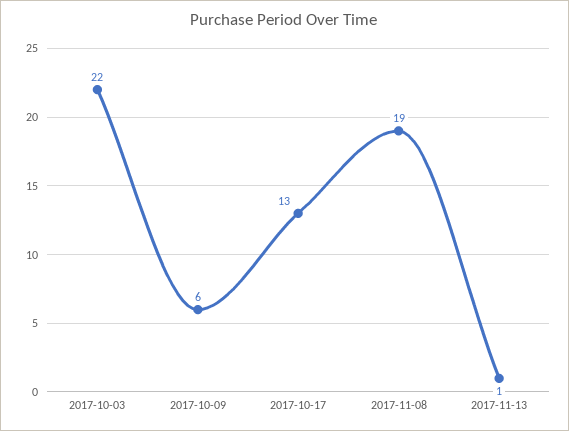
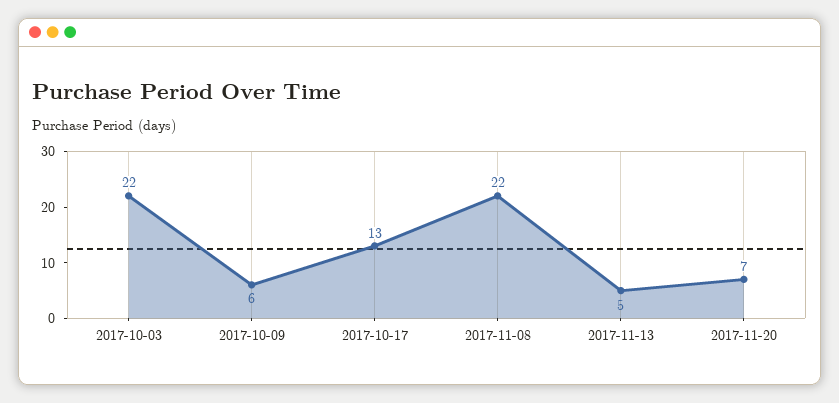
2017-11-08: 19 -> 22
2017-11-13: 1 -> 5
2017-11-20: none -> 7

